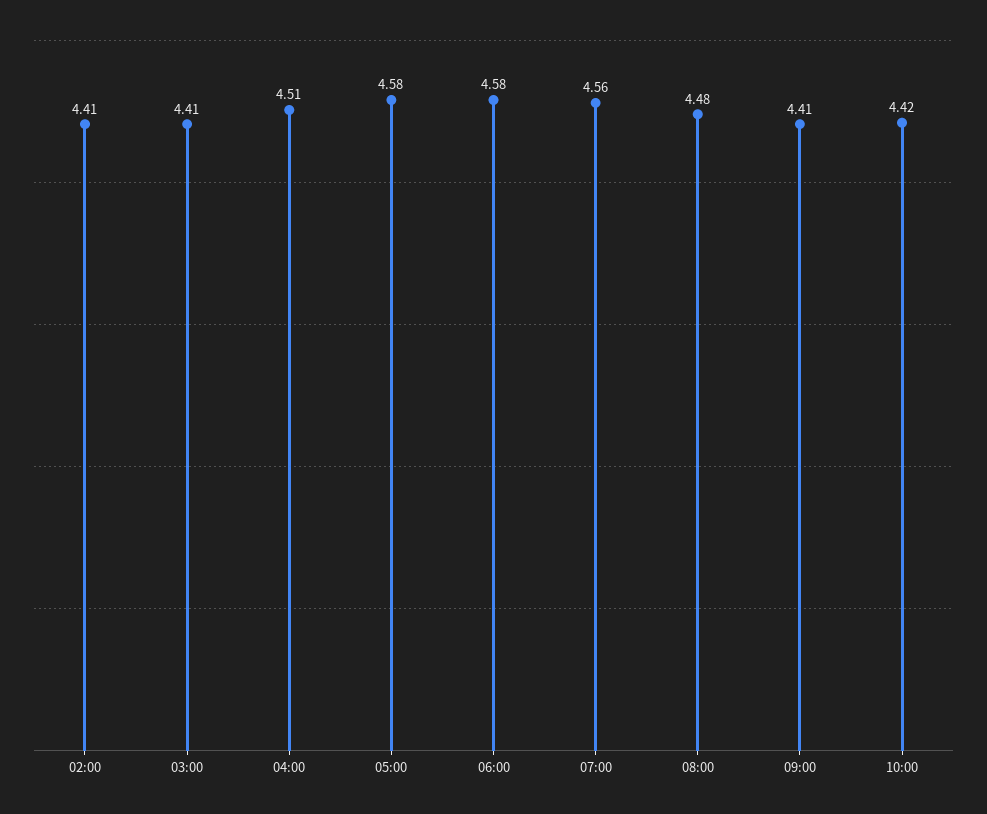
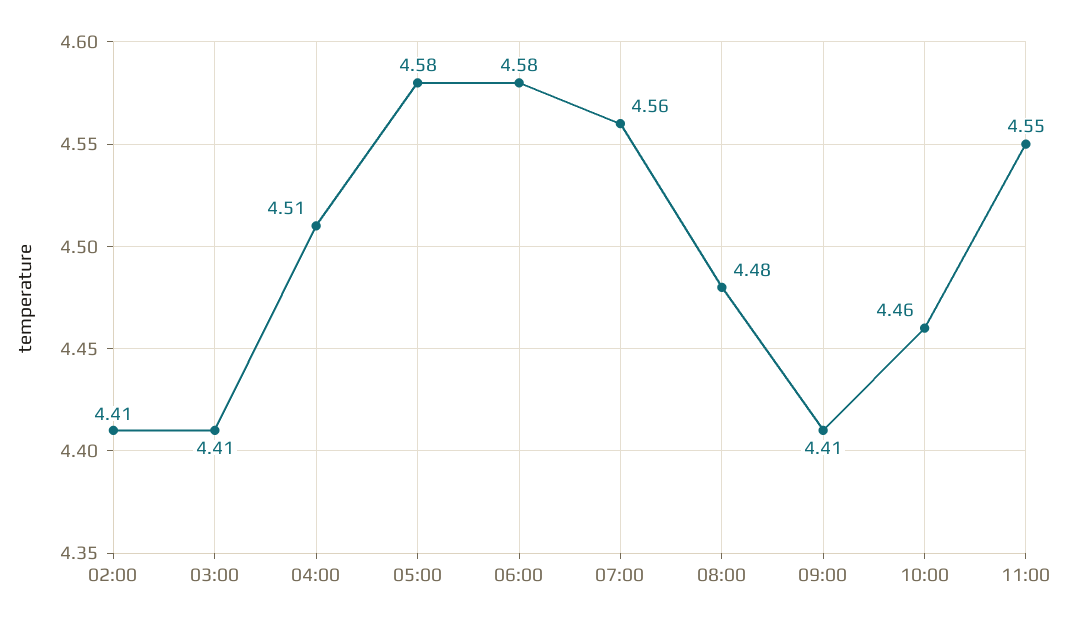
10:00: 4.42 -> 4.46
11:00: none -> 4.55

